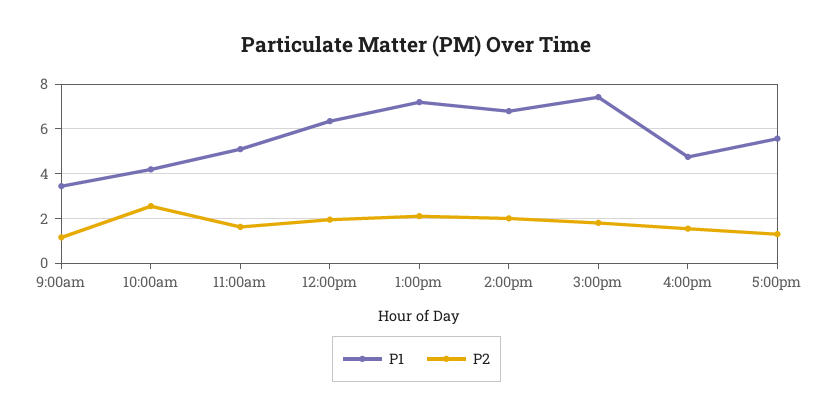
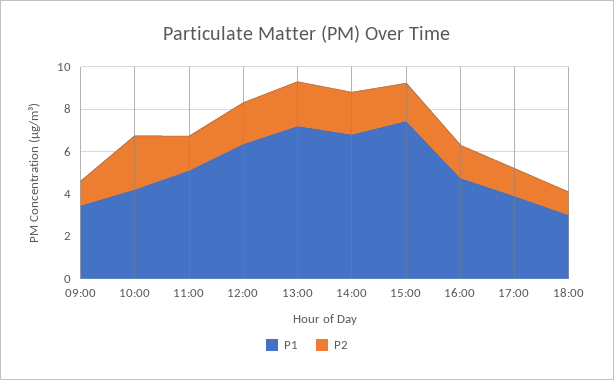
P1, 5:00pm: 5.5 -> 4
P1, 18:00: none -> 3
P2, 18:00: none -> 1

